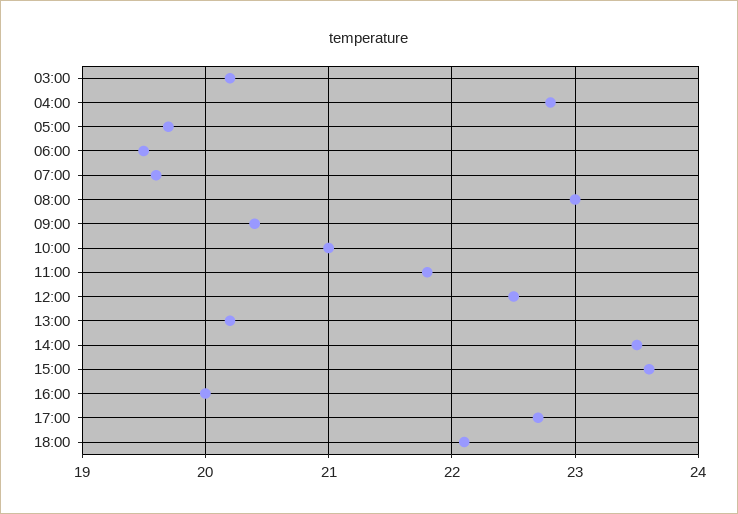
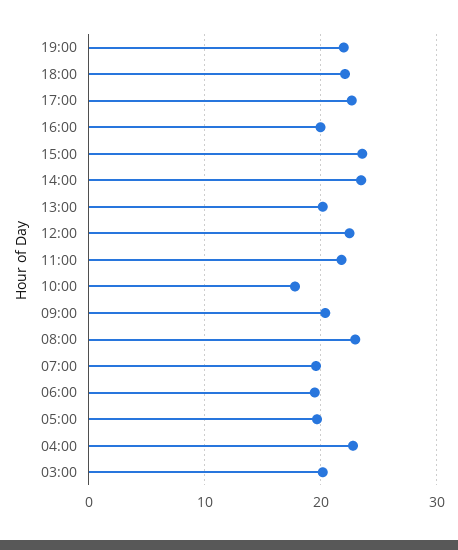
10:00: 21 -> 18
19:00: none -> 22

